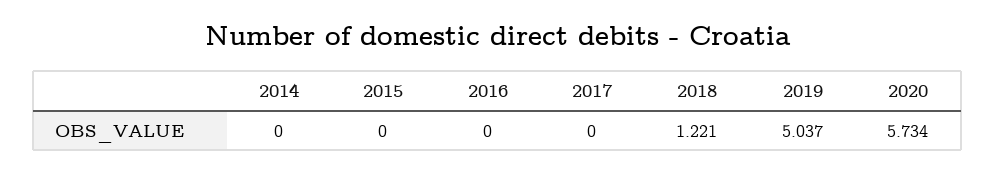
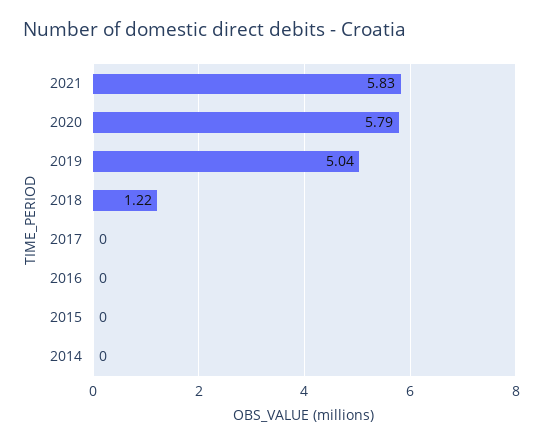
2020: 5.734 -> 5.79
2021: none -> 5.83

